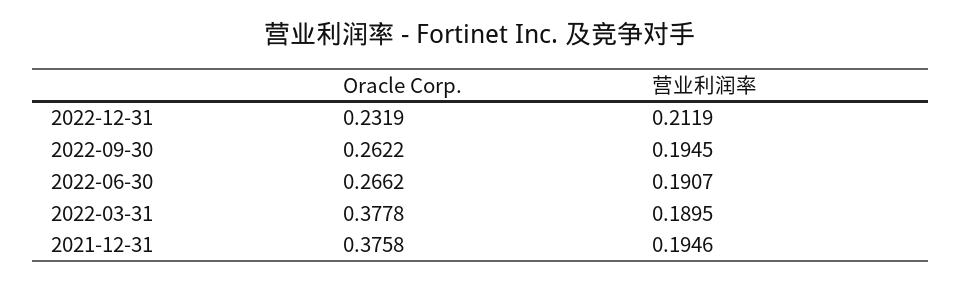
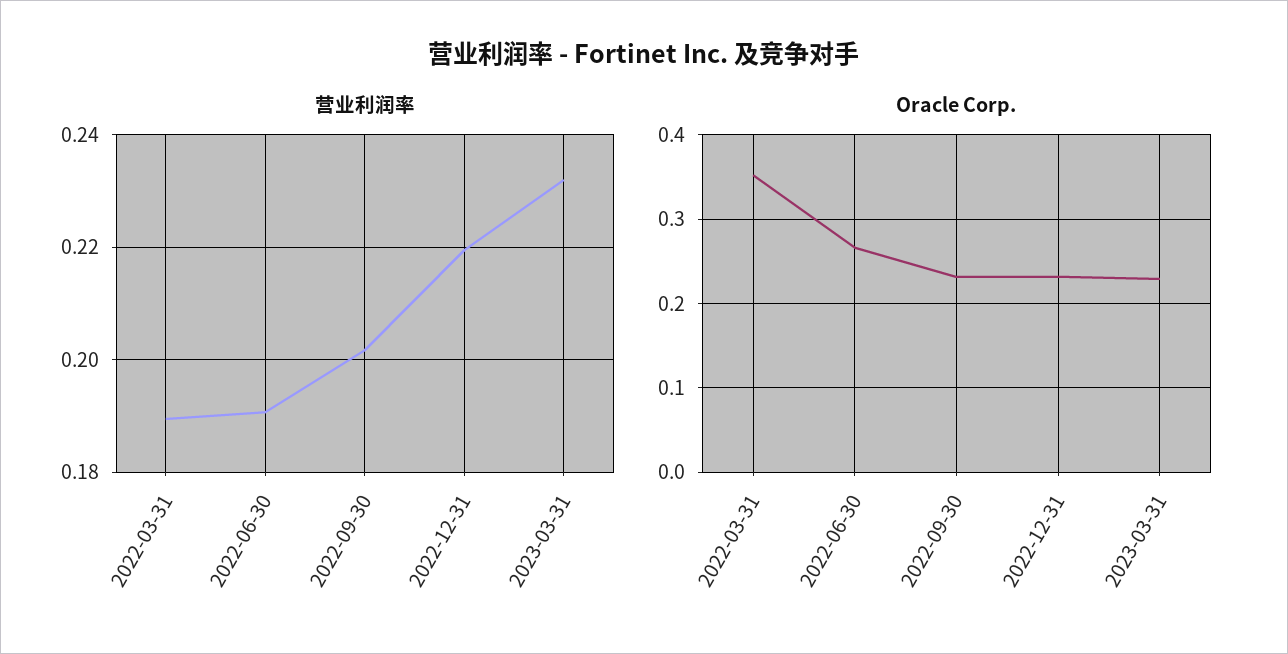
营业利润率, 2022-12-31: 0.2119 -> 0.22
Oracle Corp., 2022-09-30: 0.2622 -> 0.23
营业利润率, 2022-09-30: 0.1945 -> 0.202
Oracle Corp., 2022-03-31: 0.3778 -> 0.35
Oracle Corp., 2021-12-31: 0.3758 -> none
营业利润率, 2021-12-31: 0.1946 -> none
营业利润率, 2023-03-31: none -> 0.232
Oracle Corp., 2023-03-31: none -> 0.23

